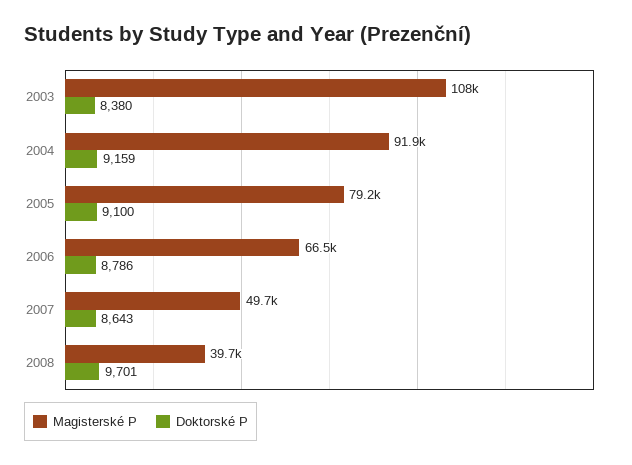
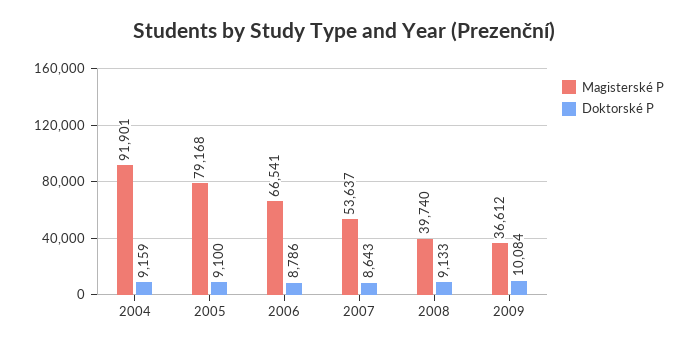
Magisterské P, 2003: 108000 -> none
Doktorské P, 2003: 8380 -> none
Magisterské P, 2007: 49700 -> 53637
Doktorské P, 2008: 9701 -> 9133
Magisterské P, 2009: none -> 36612
Doktorské P, 2009: none -> 10084

